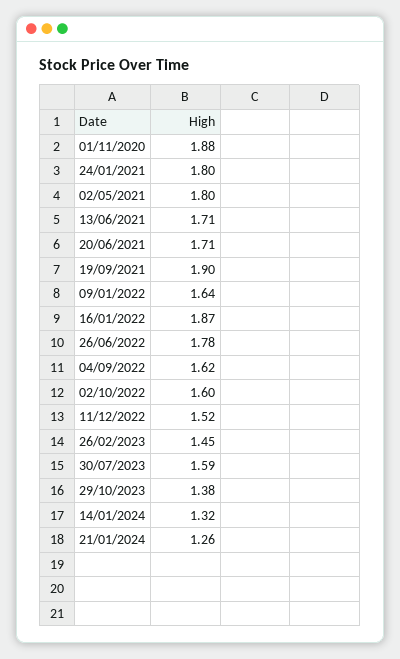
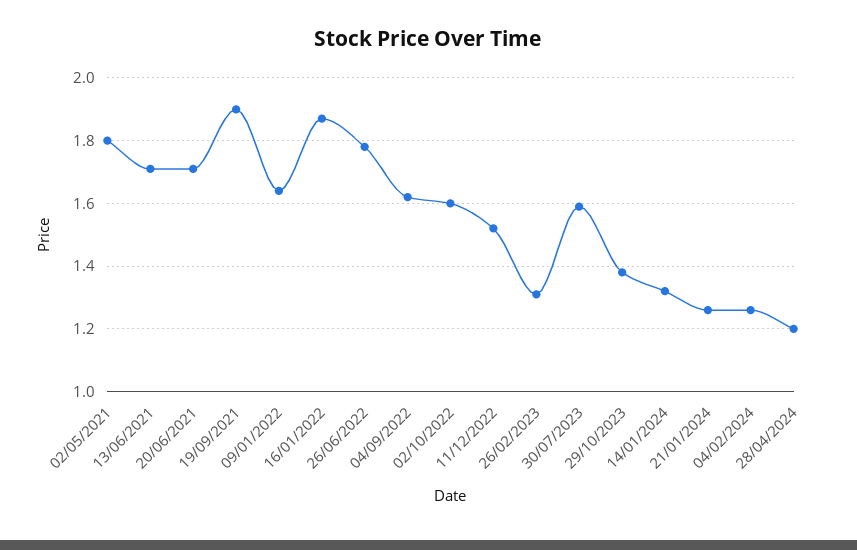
01/11/2020: 1.88 -> none
24/01/2021: 1.8 -> none
26/02/2023: 1.45 -> 1.3
04/02/2024: none -> 1.25
28/04/2024: none -> 1.2

